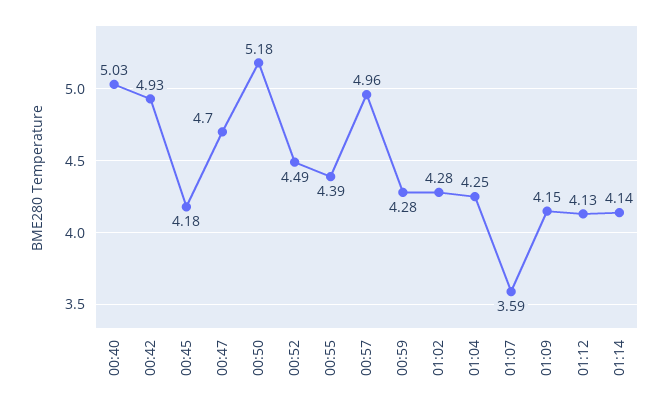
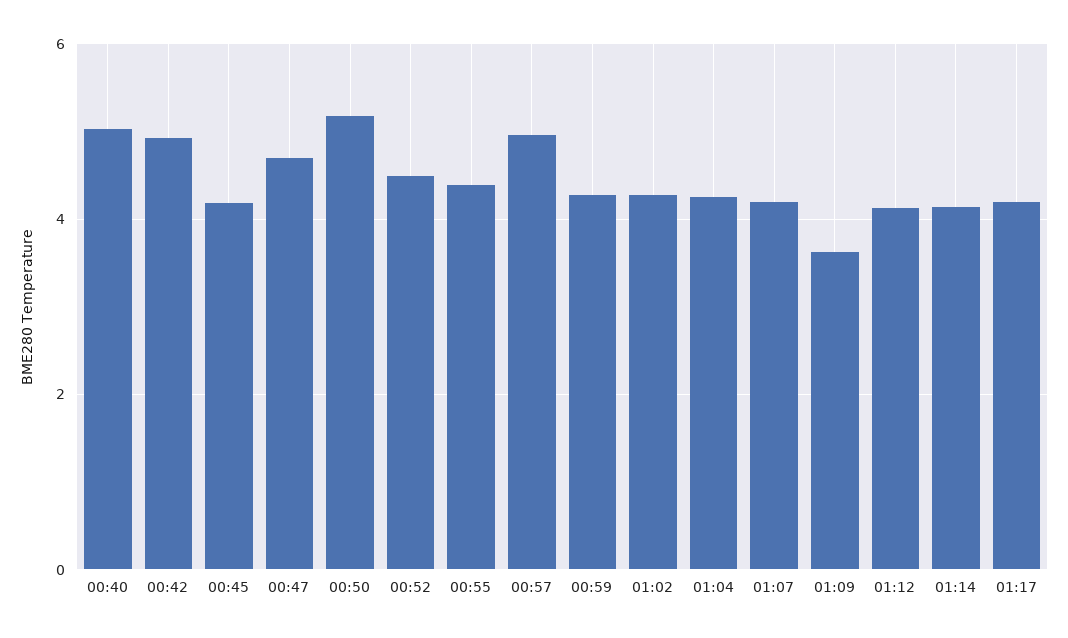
01:07: 3.59 -> 4.2
01:09: 4.15 -> 3.6
01:17: none -> 4.2

